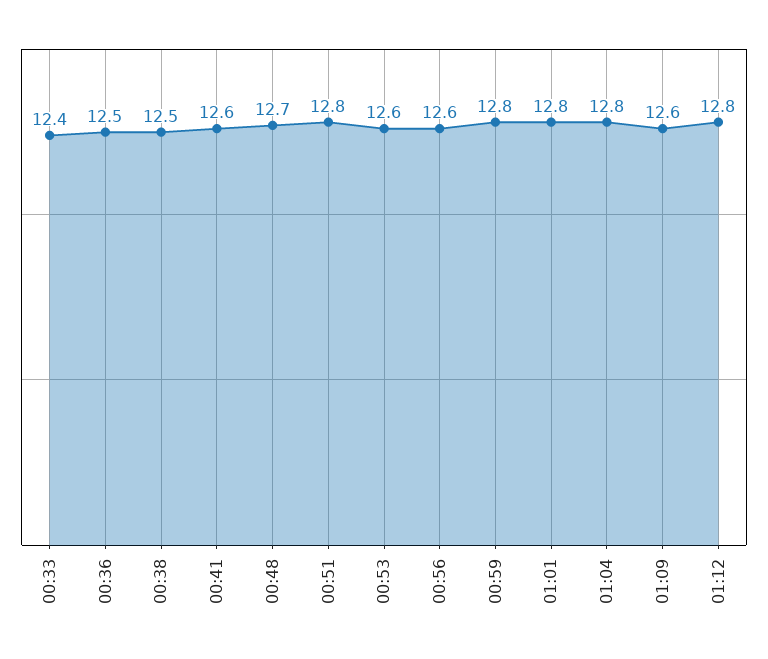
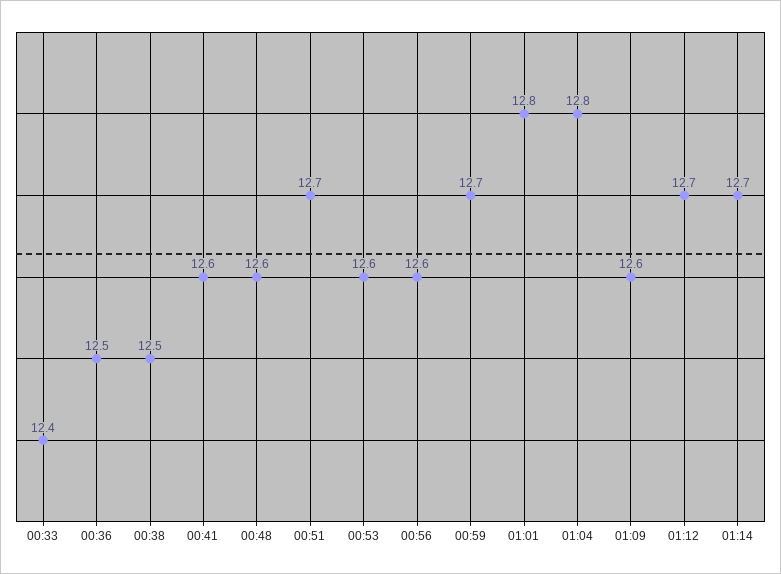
00:48: 12.7 -> 12.6
00:51: 12.8 -> 12.7
00:59: 12.8 -> 12.7
01:12: 12.8 -> 12.7
01:14: none -> 12.7

